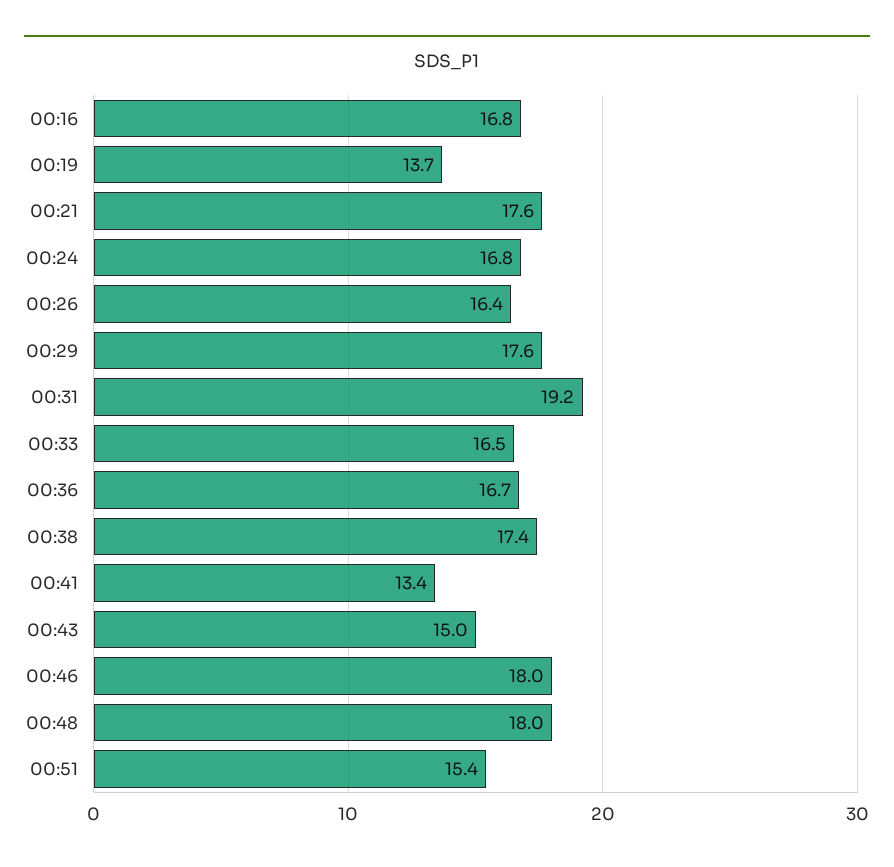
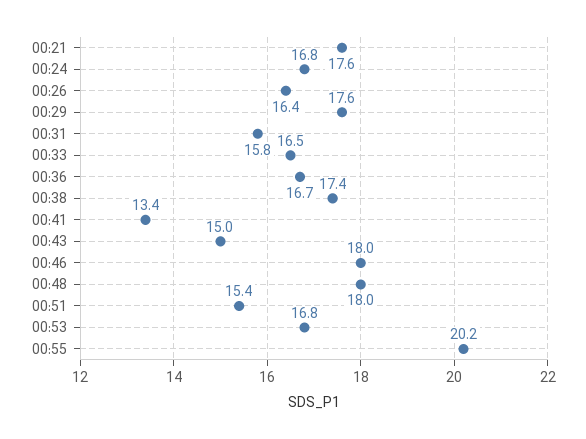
00:16: 16.8 -> none
00:19: 13.7 -> none
00:31: 19.2 -> 15.8
00:53: none -> 16.8
00:55: none -> 20.2

